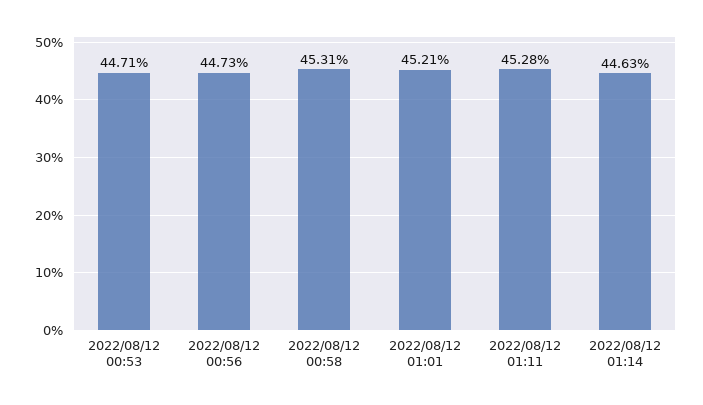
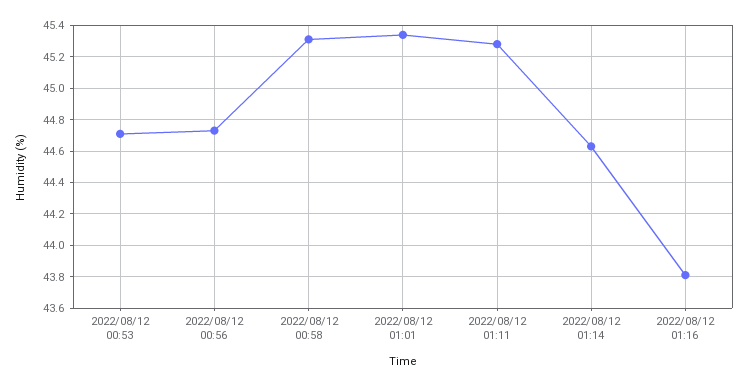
2022/08/12 01:01: 45.21 -> 45.35
2022/08/12 01:16: none -> 43.8

